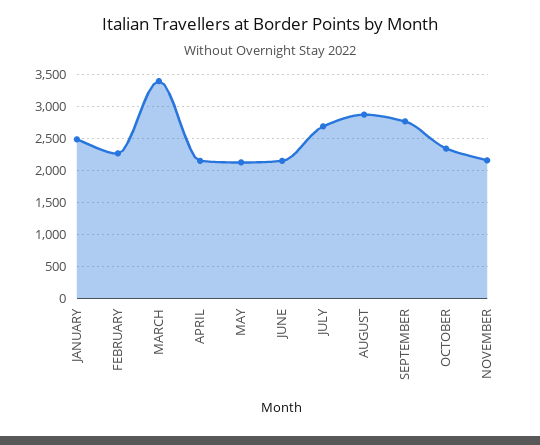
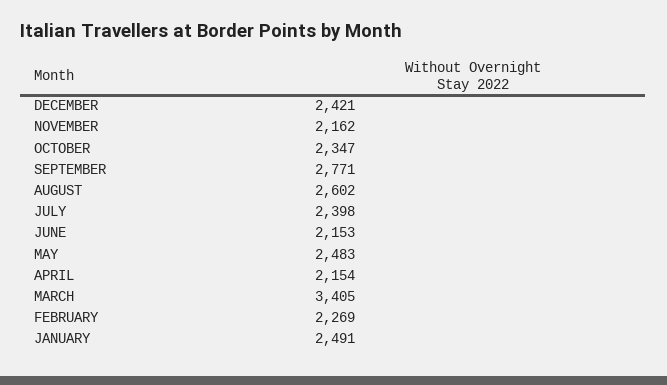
MAY: 2100 -> 2483
JULY: 2700 -> 2398
AUGUST: 2900 -> 2602
DECEMBER: none -> 2421

